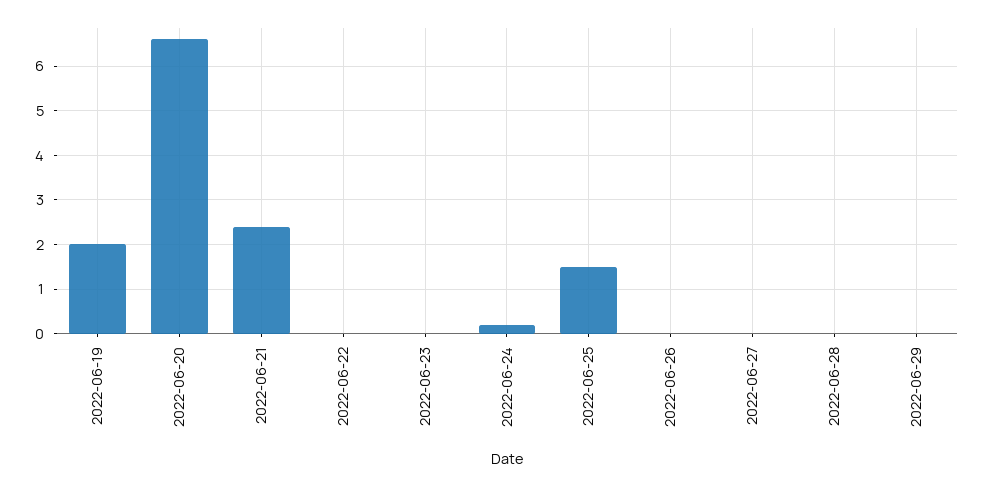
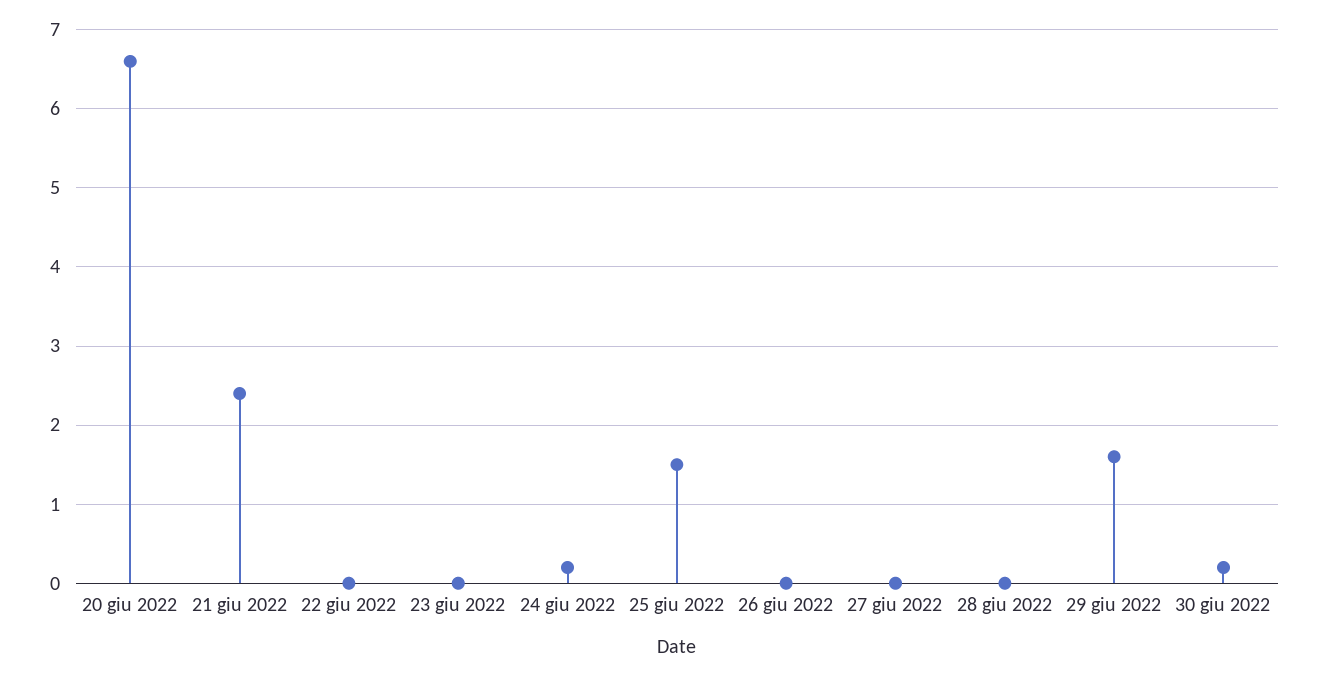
2022-06-19: 2 -> none
2022-06-29: 0 -> 1.6
30 giu 2022: none -> 0.2

